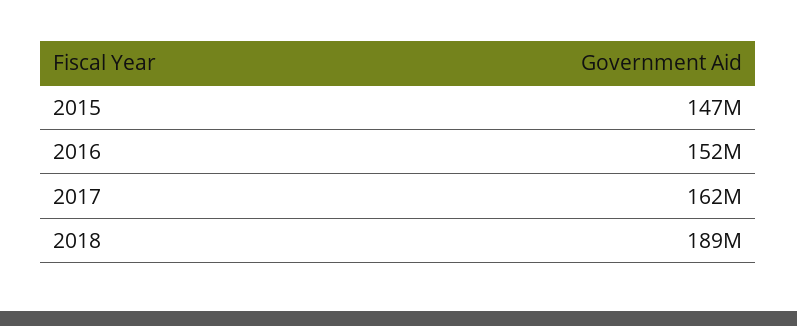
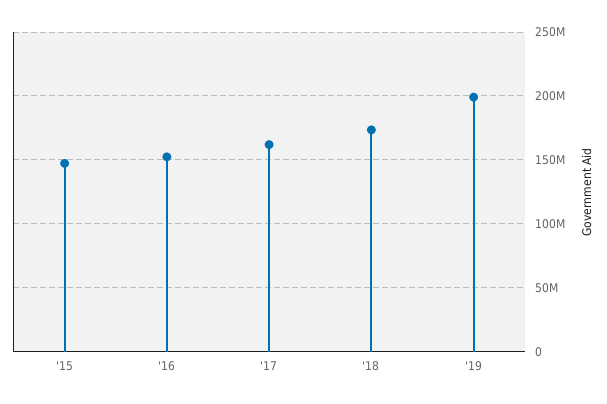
2018: 189000000 -> 175000000
'19: none -> 200000000

